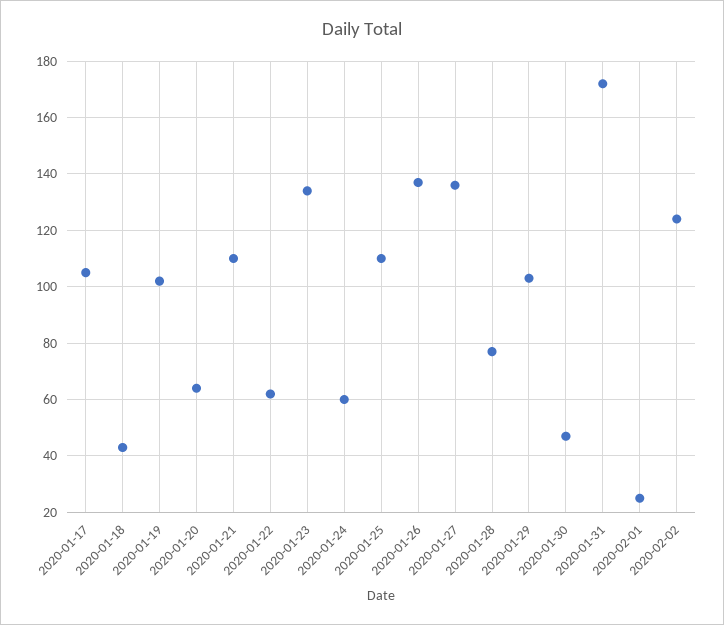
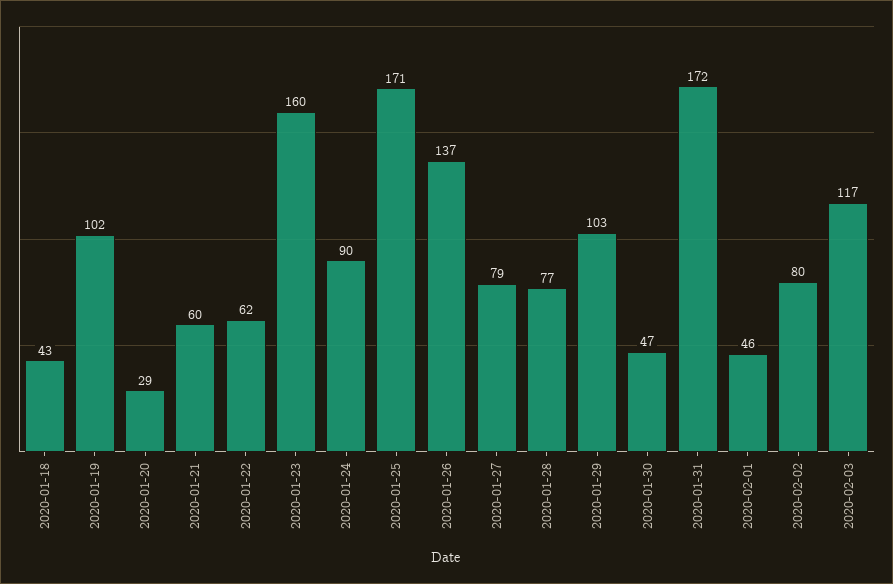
2020-01-17: 105 -> none
2020-01-20: 65 -> 29
2020-01-21: 110 -> 60
2020-01-23: 135 -> 160
2020-01-24: 60 -> 90
2020-01-25: 110 -> 171
2020-01-27: 135 -> 79
2020-02-01: 25 -> 46
2020-02-02: 125 -> 80
2020-02-03: none -> 117

